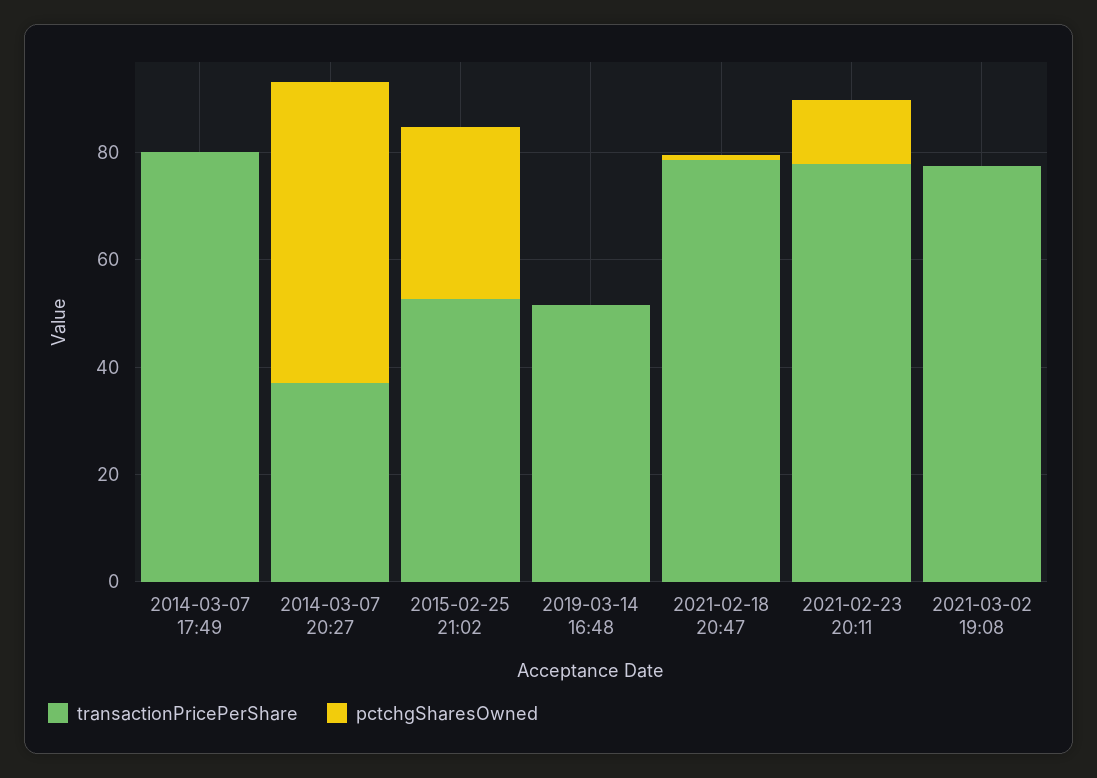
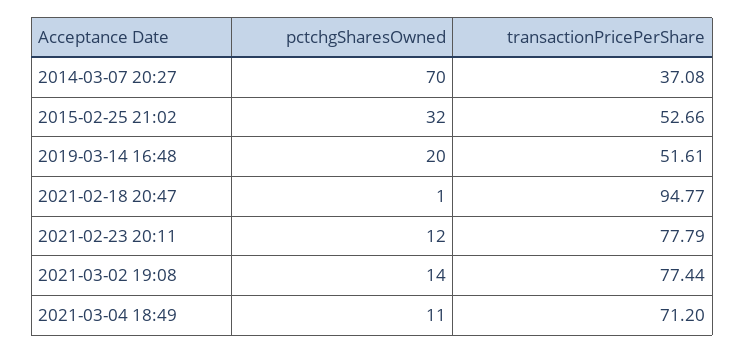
transactionPricePerShare, 2014-03-07 17:49: 80 -> none
pctchgSharesOwned, 2014-03-07 17:49: 0 -> none
pctchgSharesOwned, 2014-03-07 20:27: 55 -> 70
pctchgSharesOwned, 2019-03-14 16:48: 0 -> 20
transactionPricePerShare, 2021-02-18 20:47: 80 -> 94.77
pctchgSharesOwned, 2021-03-02 19:08: 0 -> 14
pctchgSharesOwned, 2021-03-04 18:49: none -> 11
transactionPricePerShare, 2021-03-04 18:49: none -> 71.2

